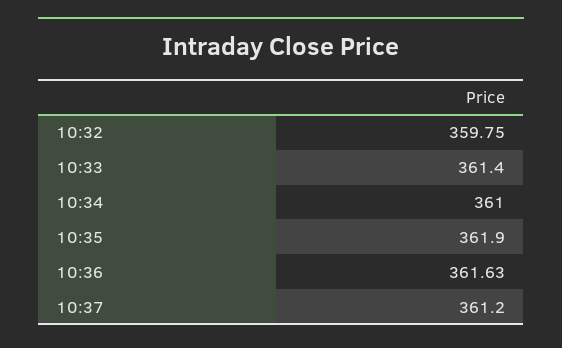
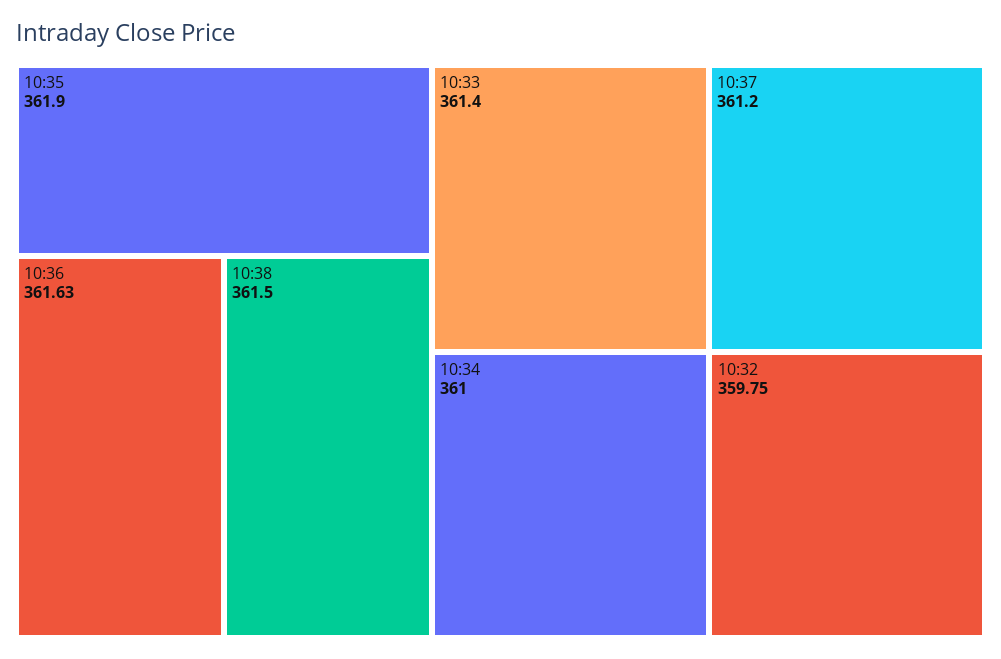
10:38: none -> 361.5

